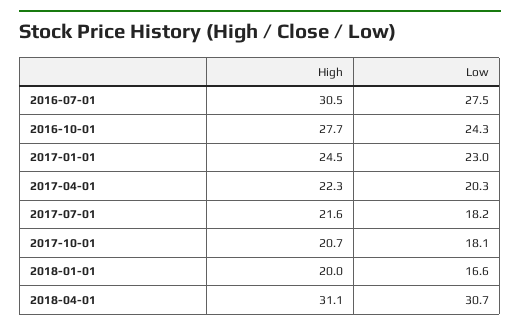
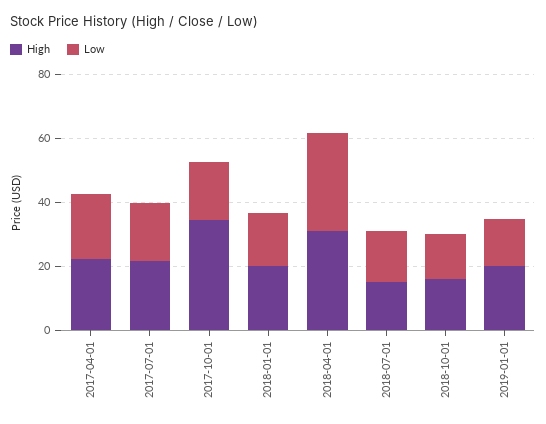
High, 2016-07-01: 30.5 -> none
Low, 2016-07-01: 27.5 -> none
High, 2016-10-01: 27.7 -> none
Low, 2016-10-01: 24.3 -> none
High, 2017-01-01: 24.5 -> none
Low, 2017-01-01: 23 -> none
High, 2017-10-01: 20.7 -> 35
High, 2018-07-01: none -> 15
Low, 2018-07-01: none -> 15
High, 2018-10-01: none -> 15
Low, 2018-10-01: none -> 15
High, 2019-01-01: none -> 20
Low, 2019-01-01: none -> 15

